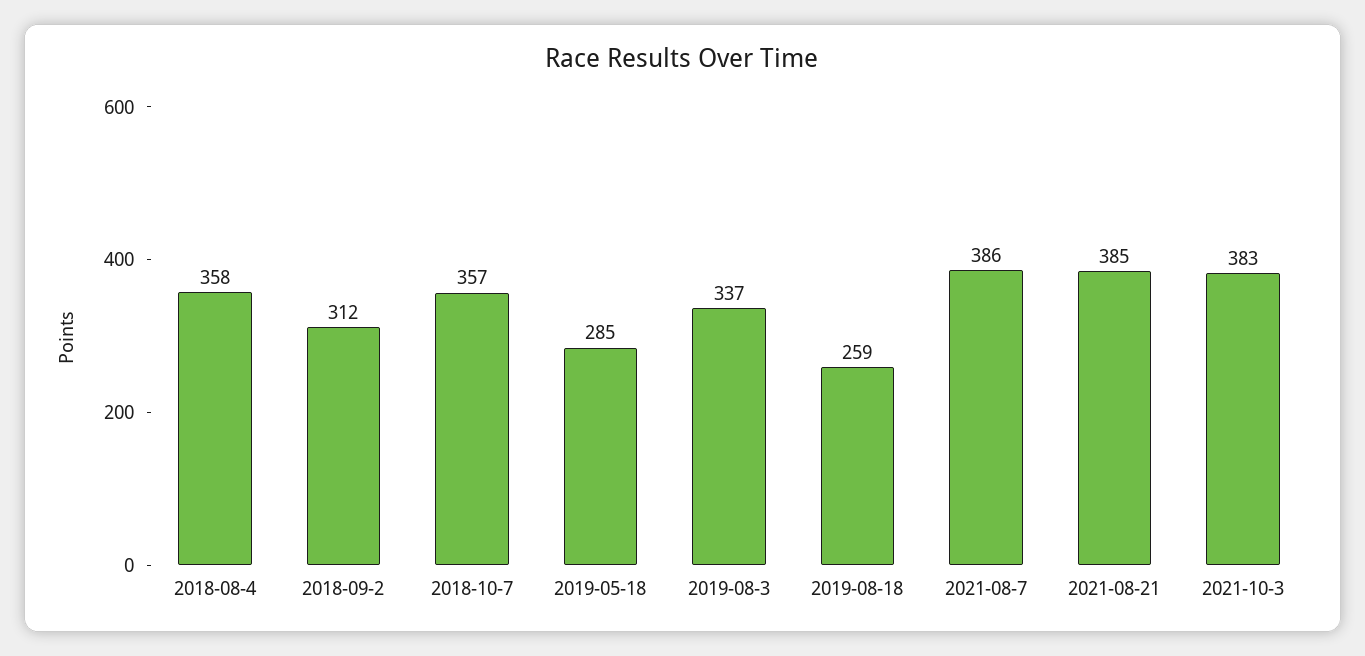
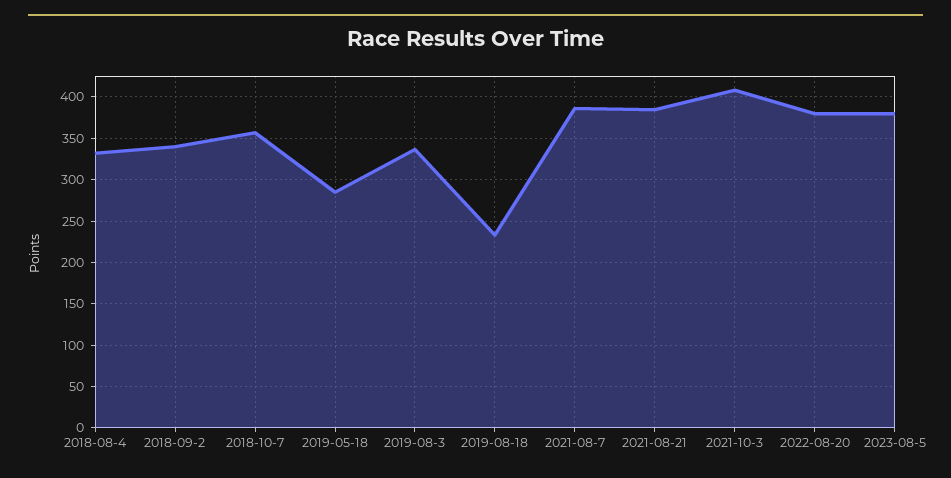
2018-08-4: 358 -> 330
2018-09-2: 312 -> 340
2019-08-18: 259 -> 230
2021-10-3: 383 -> 410
2022-08-20: none -> 380
2023-08-5: none -> 380

